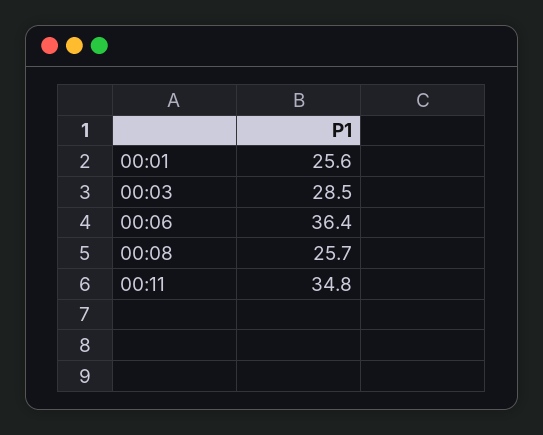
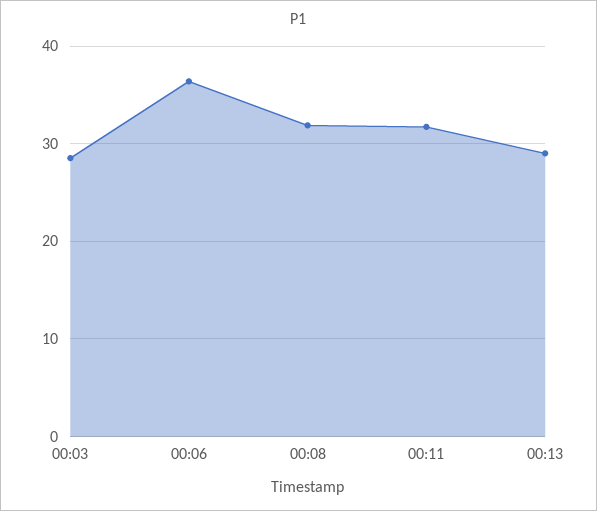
00:01: 25.6 -> none
00:08: 25.7 -> 32
00:11: 34.8 -> 32
00:13: none -> 29

